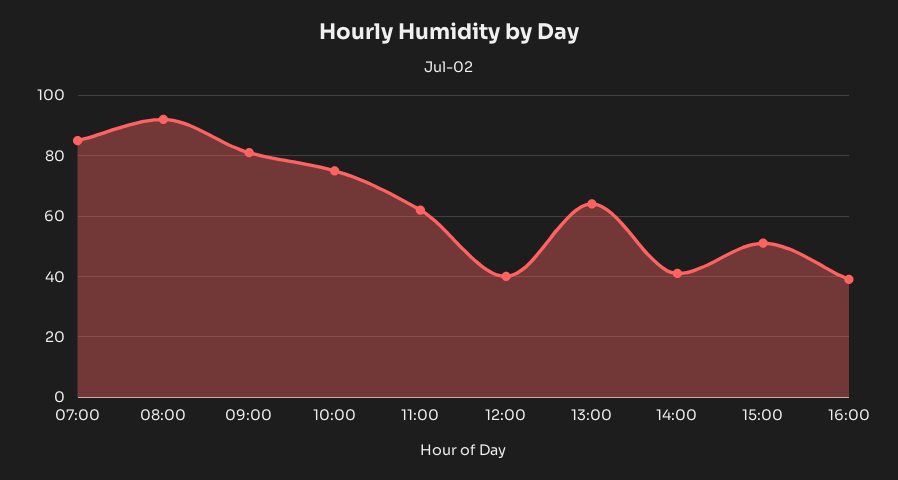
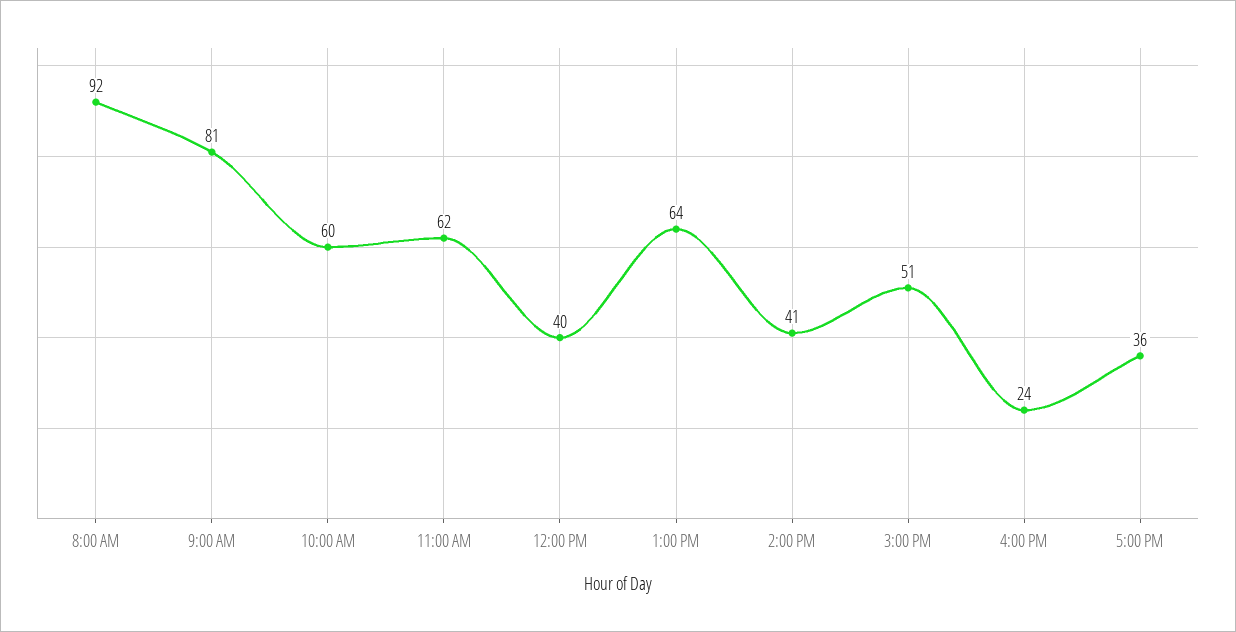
07:00: 85 -> none
10:00: 75 -> 60
16:00: 40 -> 24
5:00 PM: none -> 36

